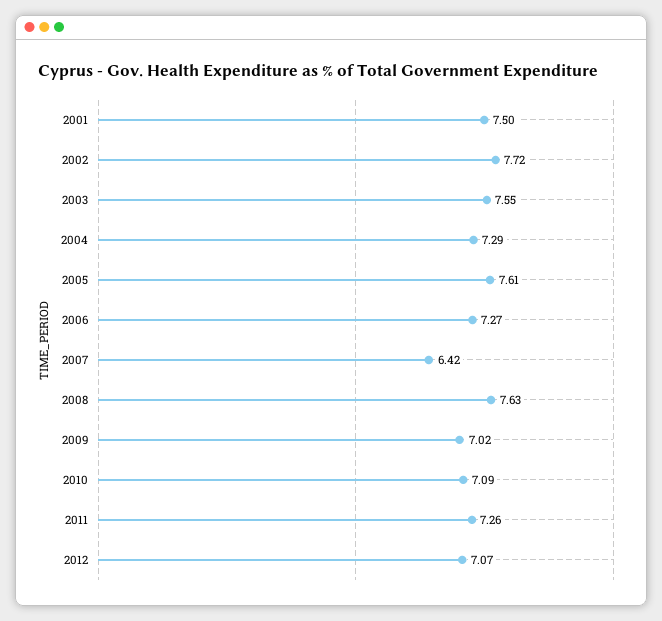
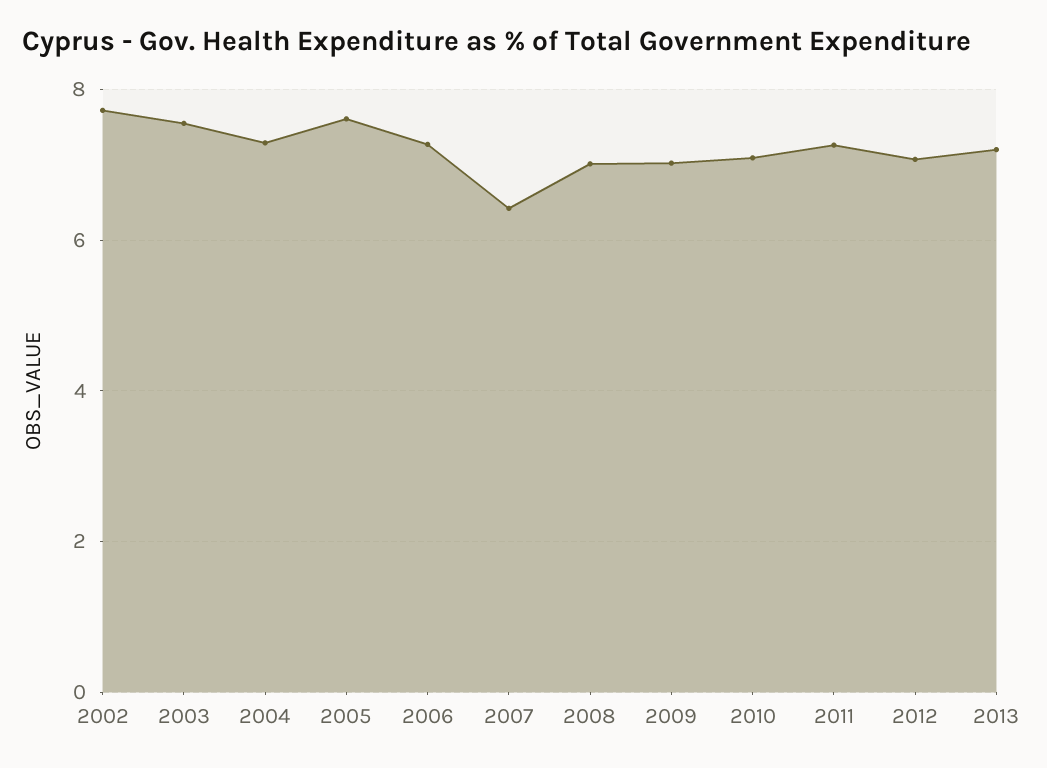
2001: 7.5 -> none
2008: 7.63 -> 7
2013: none -> 7.2

